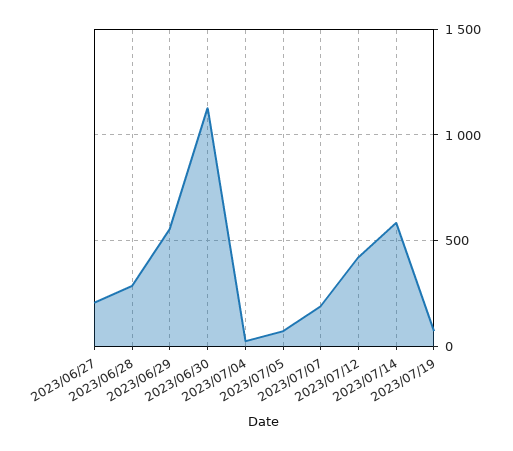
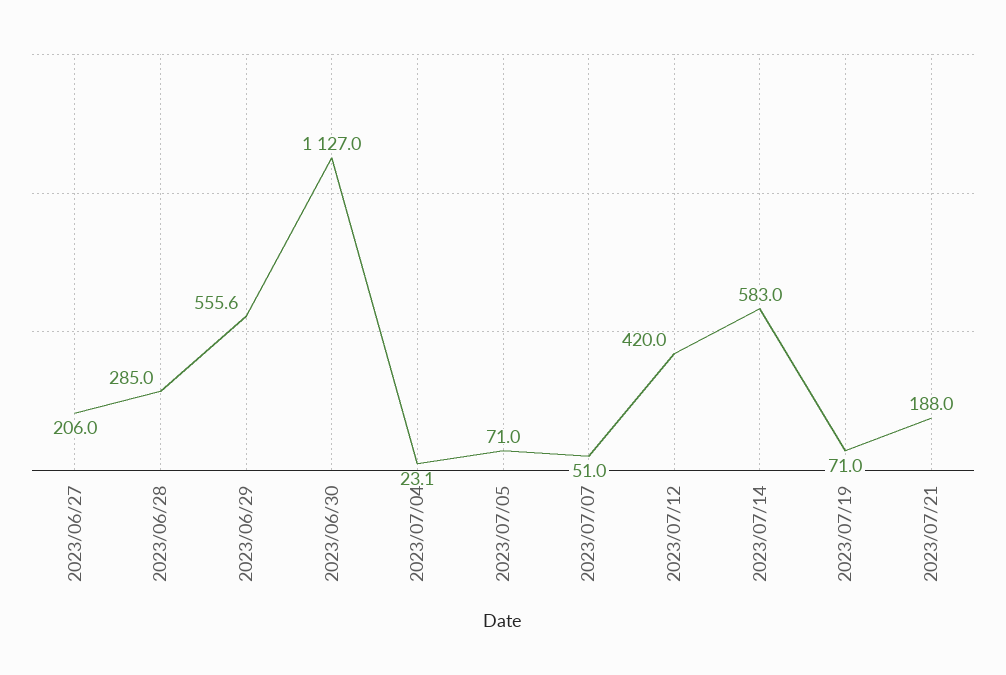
2023/07/07: 200 -> 51
2023/07/21: none -> 188

